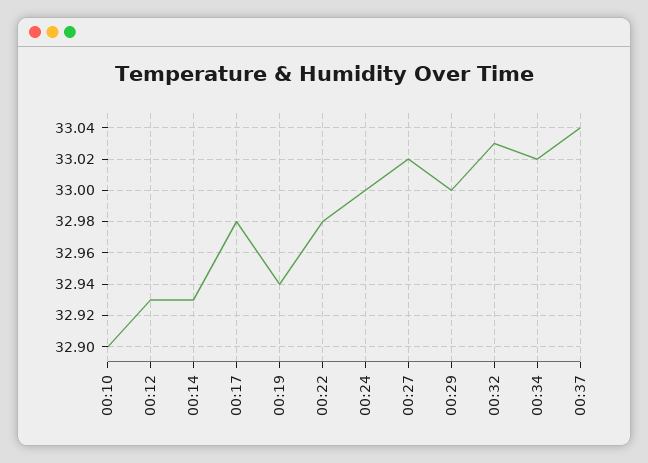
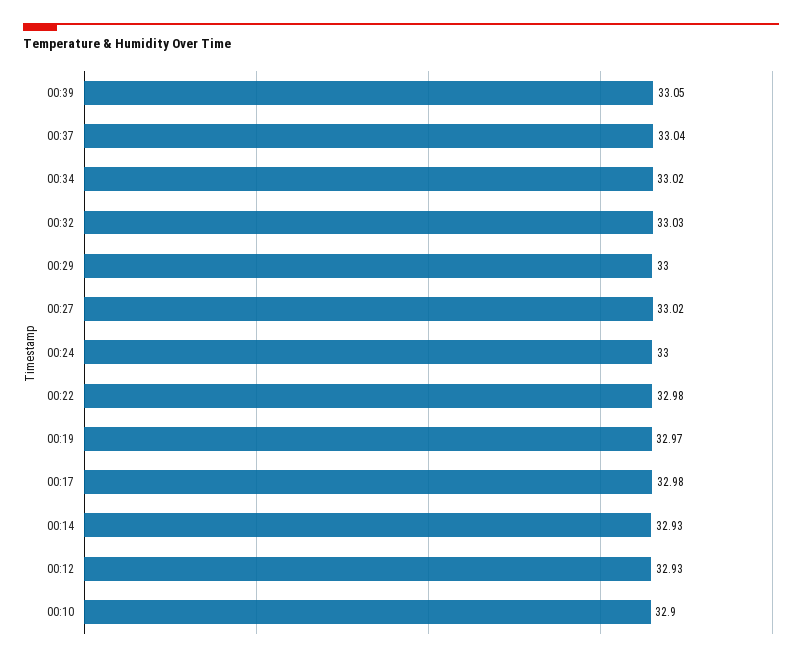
00:19: 32.94 -> 32.97
00:39: none -> 33.05

